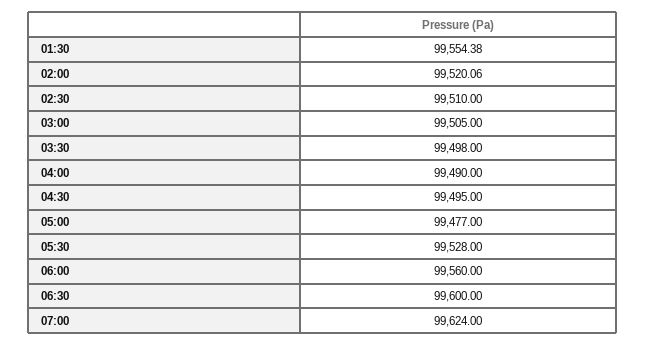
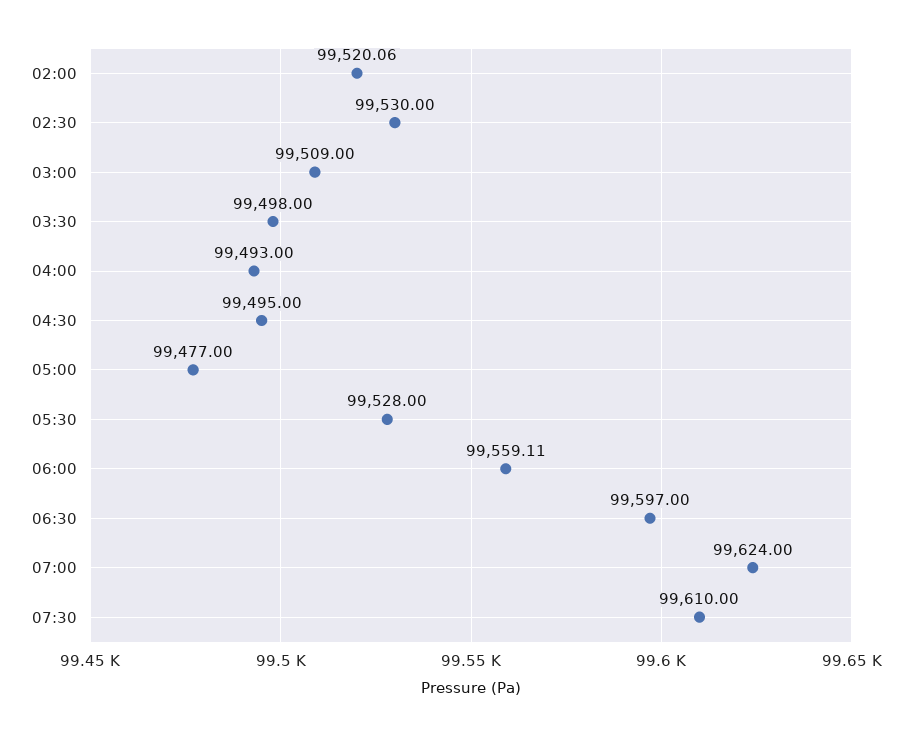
01:30: 99554.38 -> none
02:30: 99510 -> 99530
03:00: 99505 -> 99509
04:00: 99490 -> 99493
06:00: 99560 -> 99559.11
06:30: 99600 -> 99597
07:30: none -> 99610

